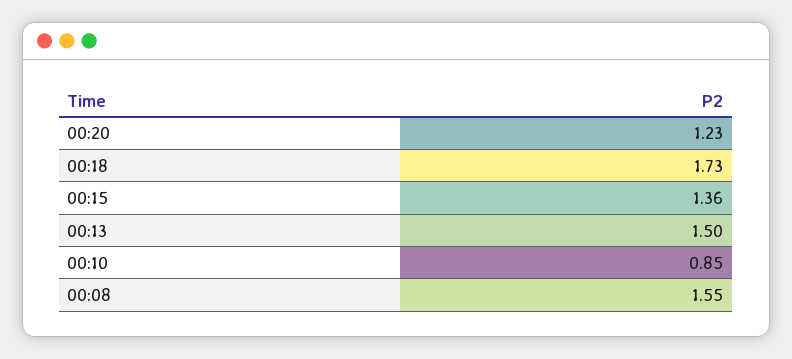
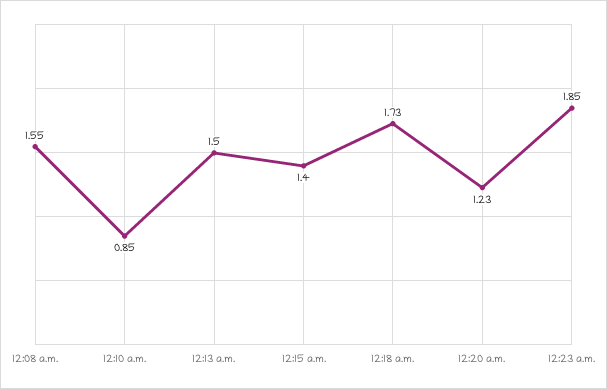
00:15: 1.36 -> 1.4
12:23 a.m.: none -> 1.85

